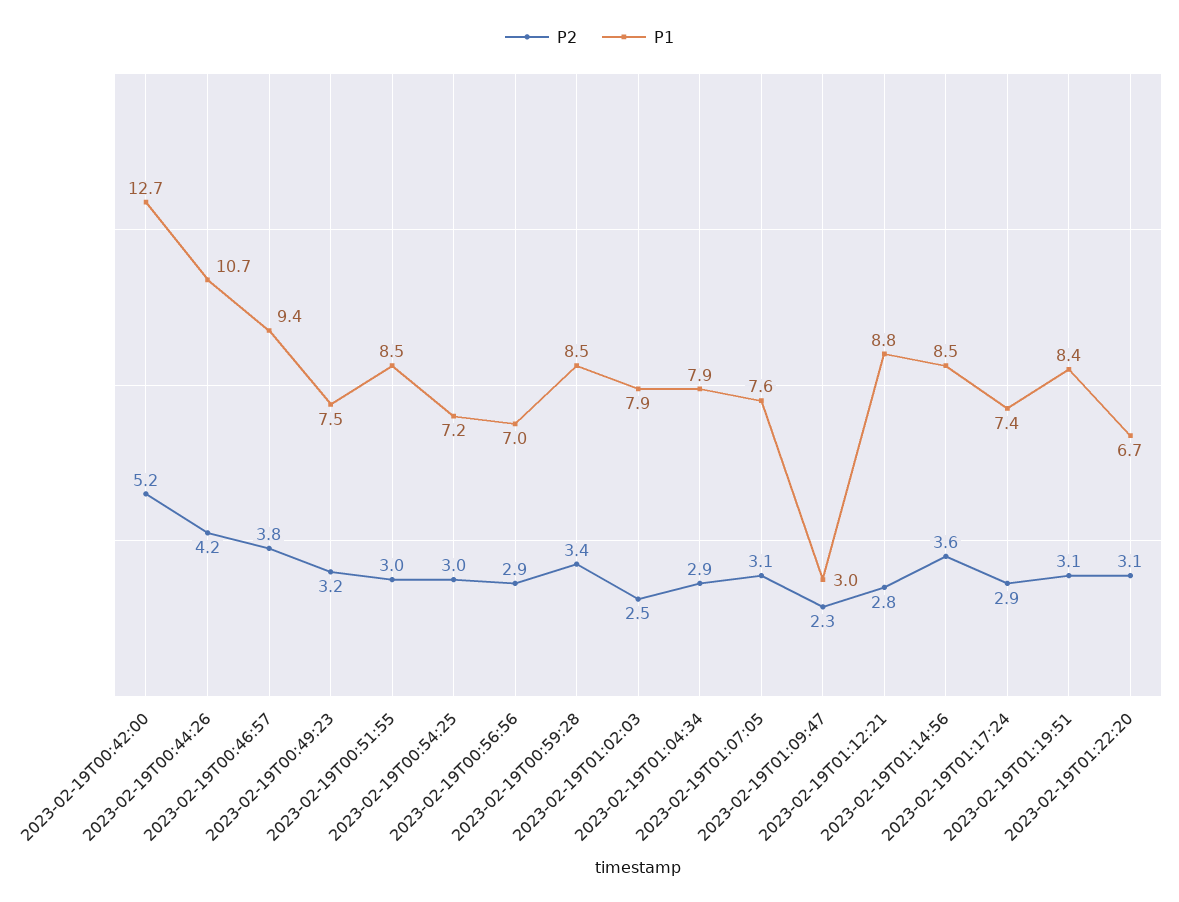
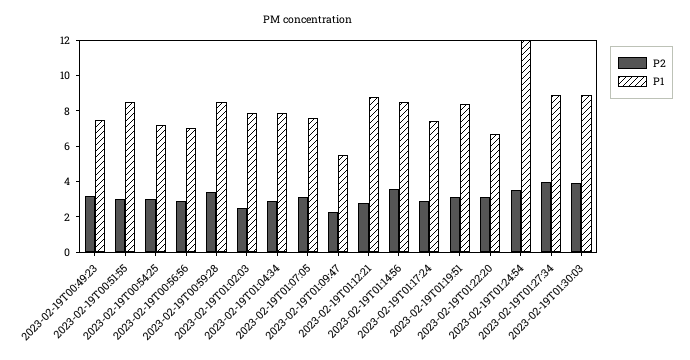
P2, 2023-02-19T00:42:00: 5.2 -> none
P1, 2023-02-19T00:42:00: 12.7 -> none
P2, 2023-02-19T00:44:26: 4.2 -> none
P1, 2023-02-19T00:44:26: 10.7 -> none
P2, 2023-02-19T00:46:57: 3.8 -> none
P1, 2023-02-19T00:46:57: 9.4 -> none
P1, 2023-02-19T01:09:47: 3 -> 5.5
P2, 2023-02-19T01:24:54: none -> 3.5
P1, 2023-02-19T01:24:54: none -> 12
P2, 2023-02-19T01:27:34: none -> 4
P1, 2023-02-19T01:27:34: none -> 9
P2, 2023-02-19T01:30:03: none -> 4
P1, 2023-02-19T01:30:03: none -> 9

